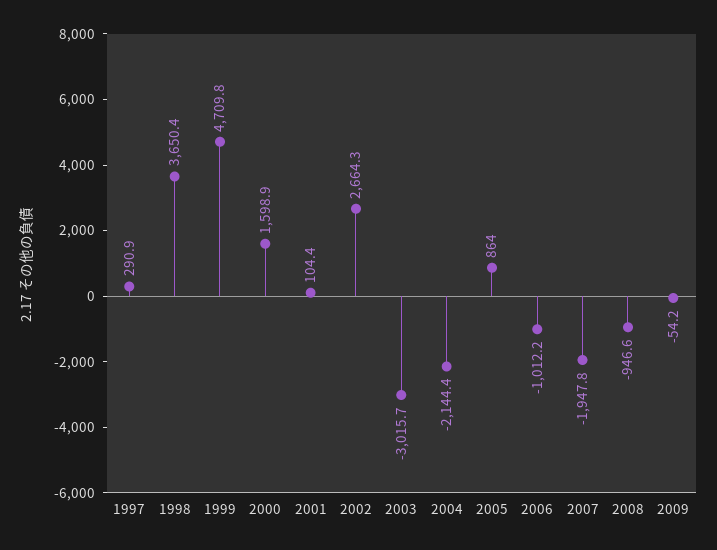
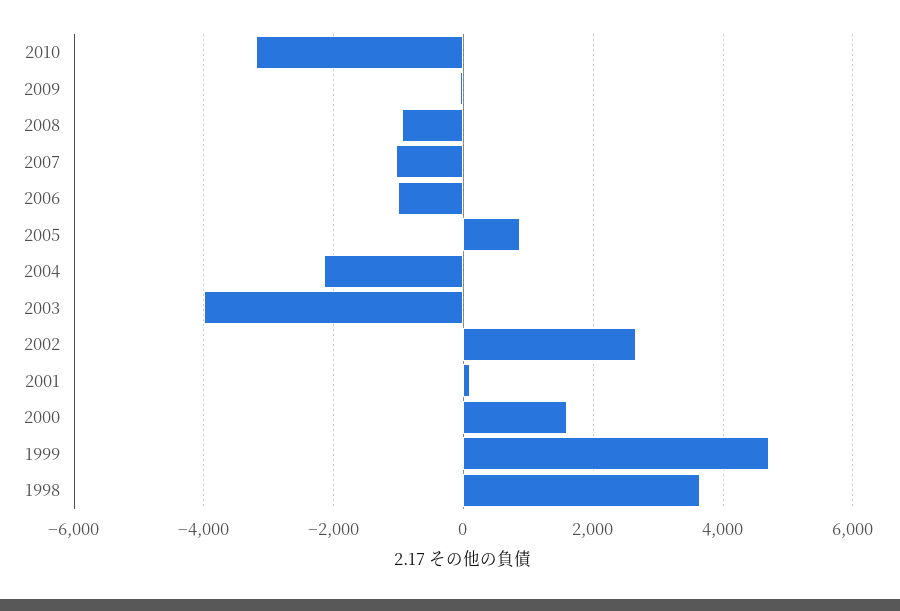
1997: 290.9 -> none
2003: -3015.7 -> -4000
2007: -1947.8 -> -1000
2010: none -> -3200

